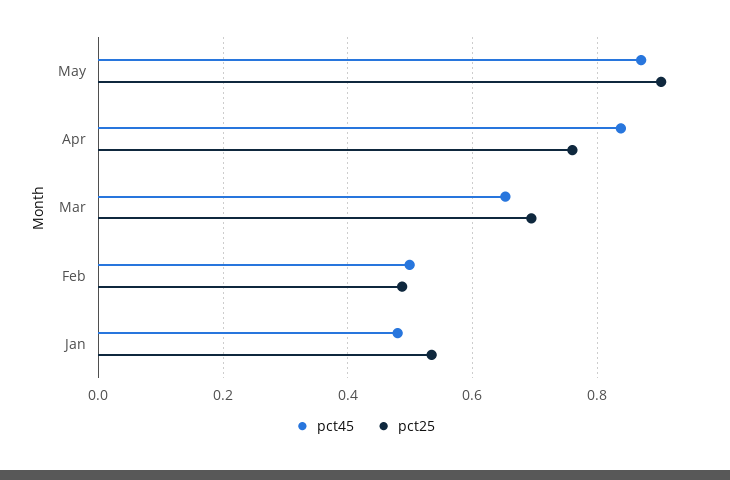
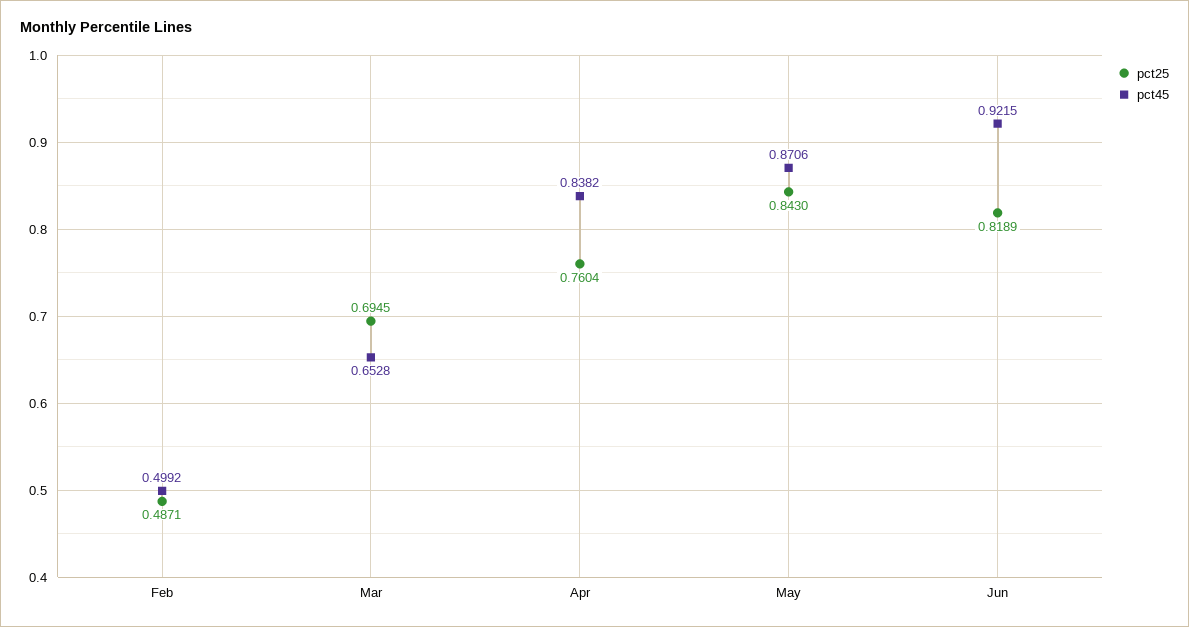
pct25, May: 0.9 -> 0.843
pct45, Jan: 0.48 -> none
pct25, Jan: 0.54 -> none
pct25, Jun: none -> 0.8189
pct45, Jun: none -> 0.9215

